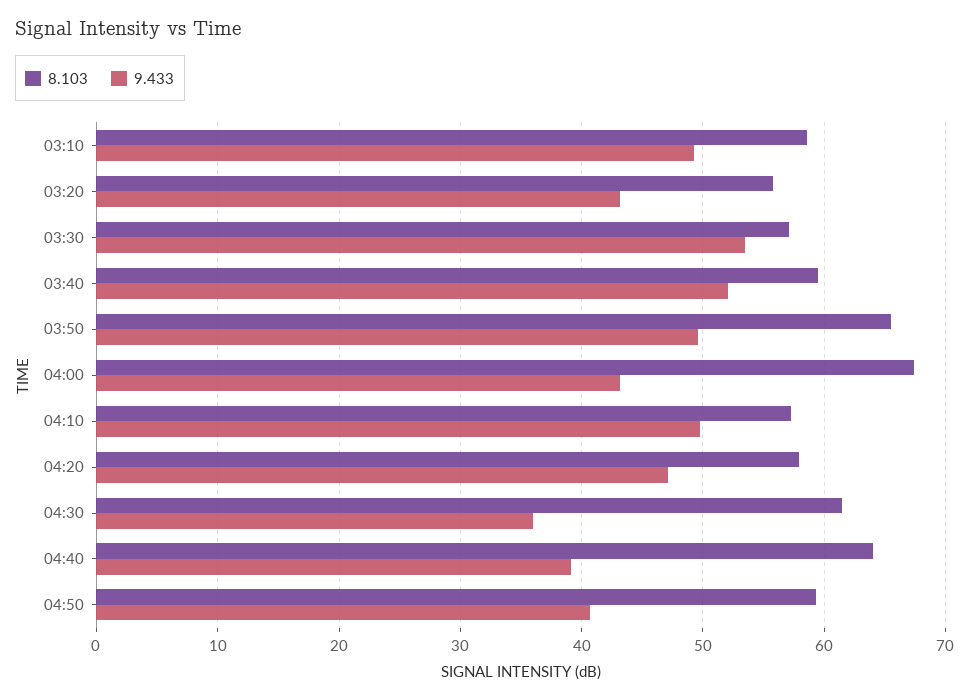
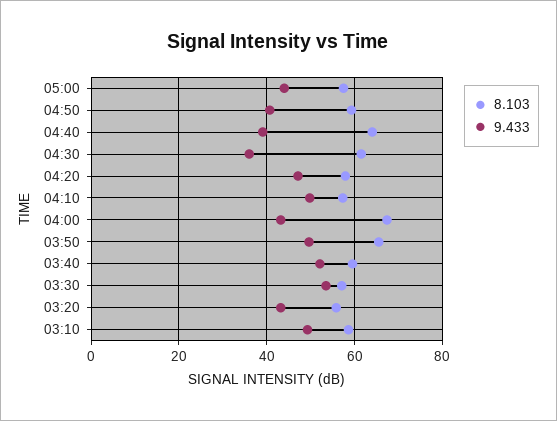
8.103, 05:00: none -> 58
9.433, 05:00: none -> 44

